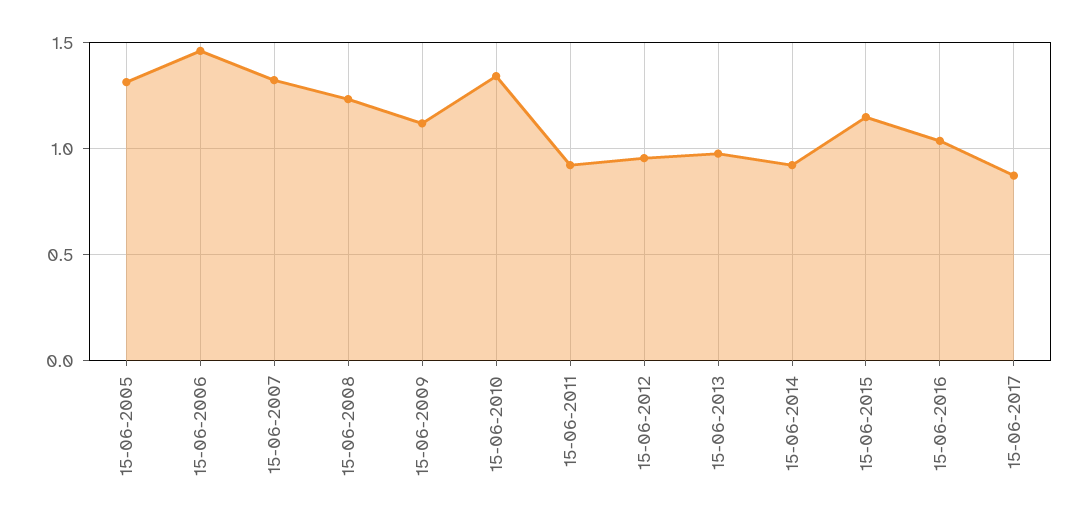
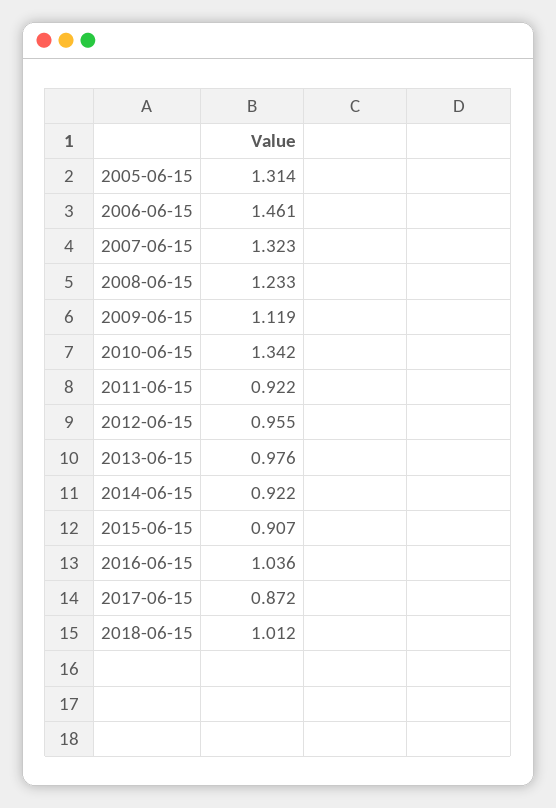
15-06-2015: 1.15 -> 0.907
2018-06-15: none -> 1.012

